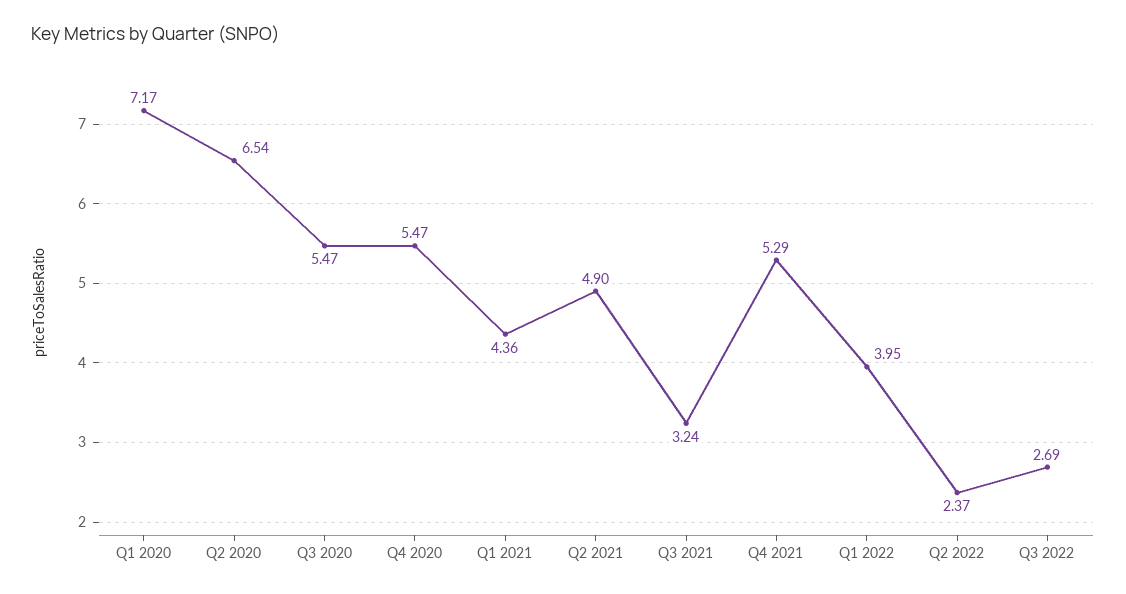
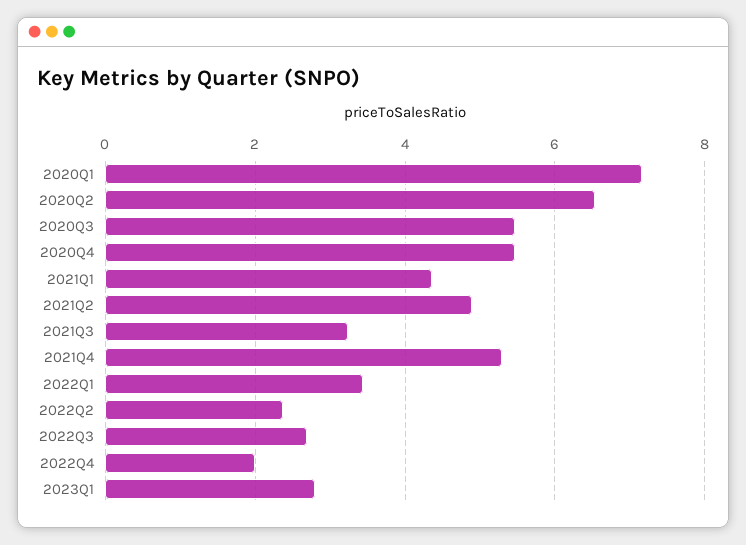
Q1 2022: 3.95 -> 3.4
2022Q4: none -> 2
2023Q1: none -> 2.8

